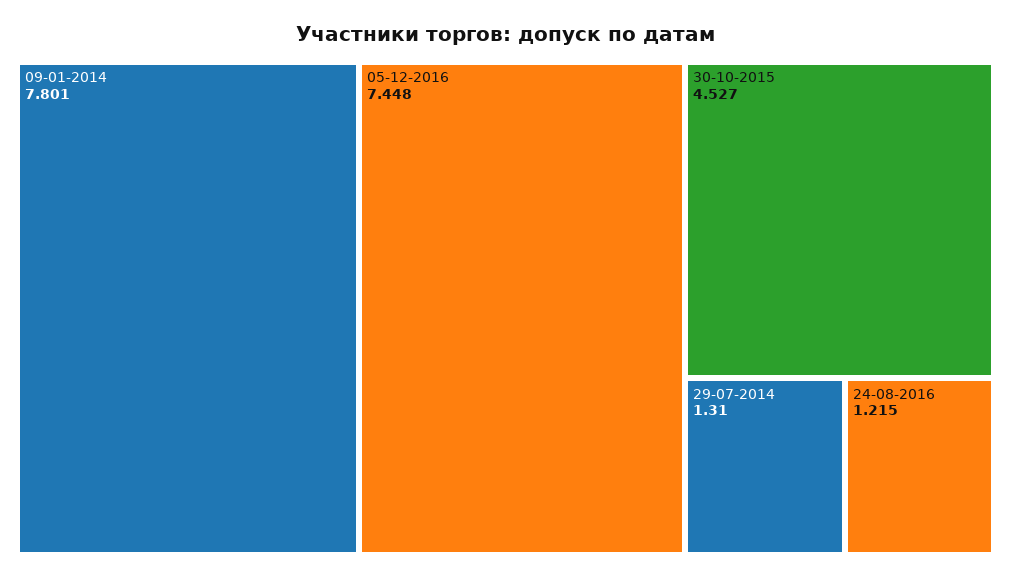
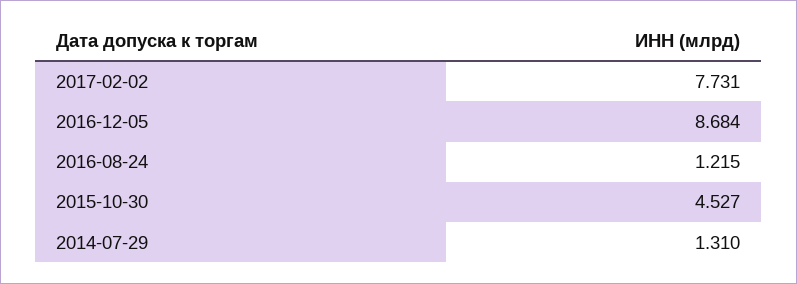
09-01-2014: 7.801 -> none
05-12-2016: 7.448 -> 8.684
2017-02-02: none -> 7.731

